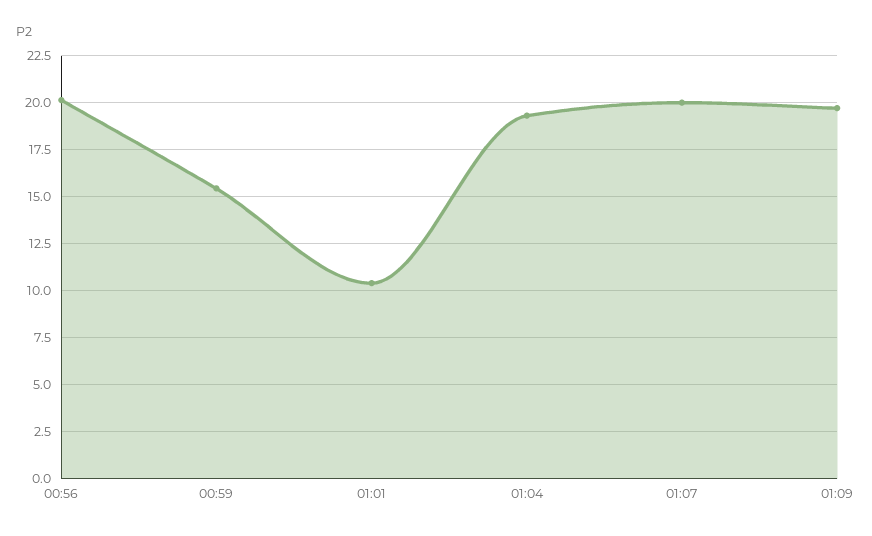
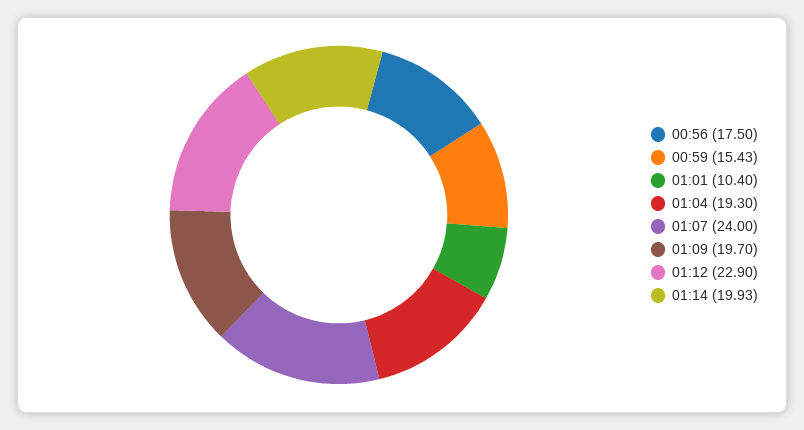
00:56: 20 -> 17.5
01:07: 20 -> 24
01:12: none -> 22.9
01:14: none -> 19.93

